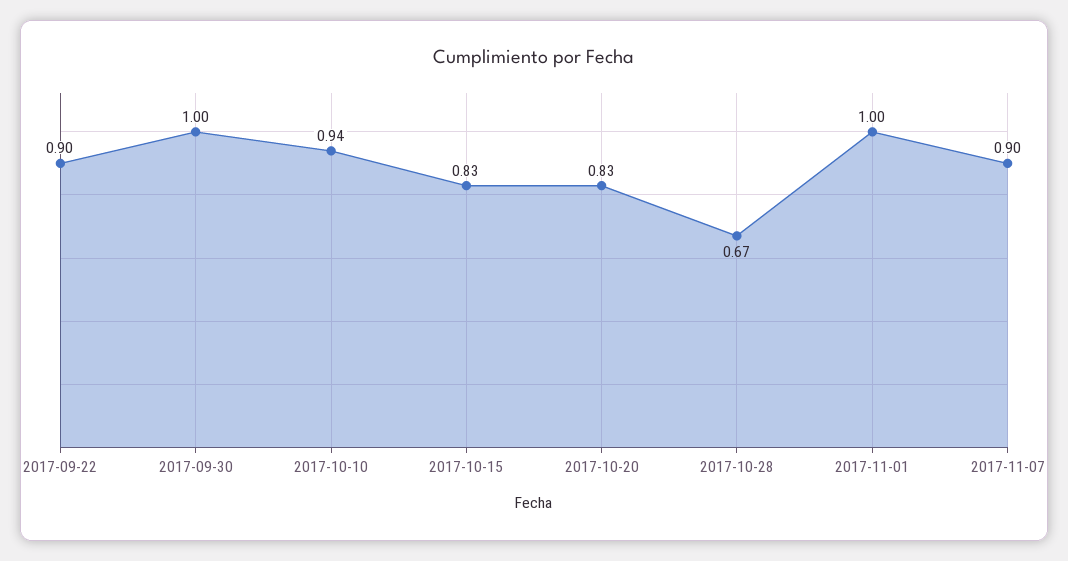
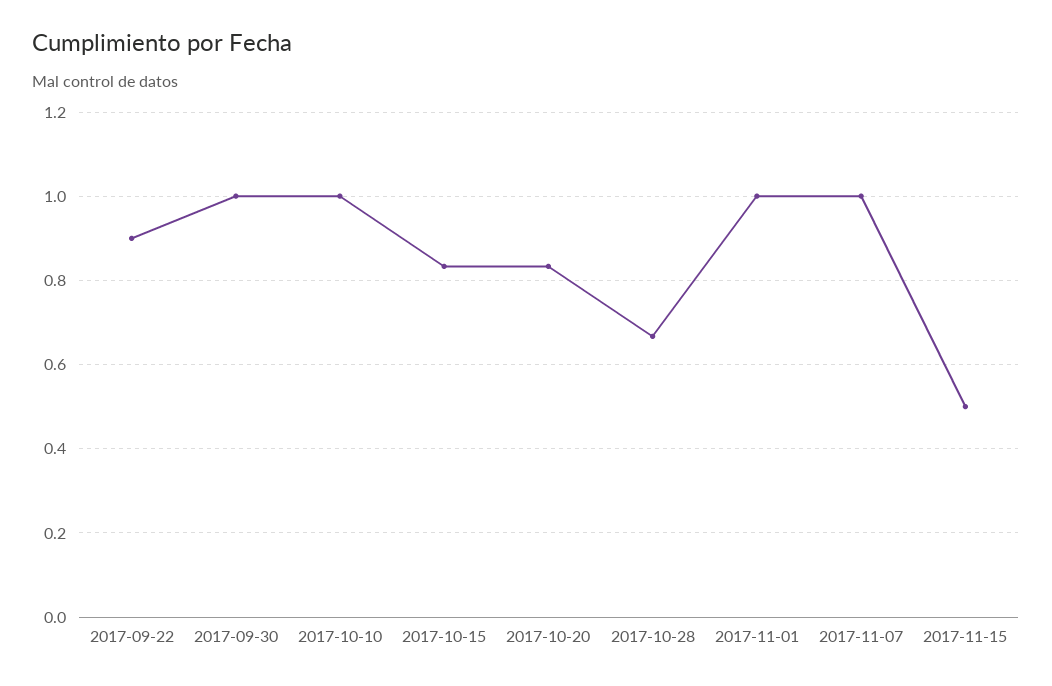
2017-10-10: 0.94 -> 1
2017-11-07: 0.9 -> 1
2017-11-15: none -> 0.5

